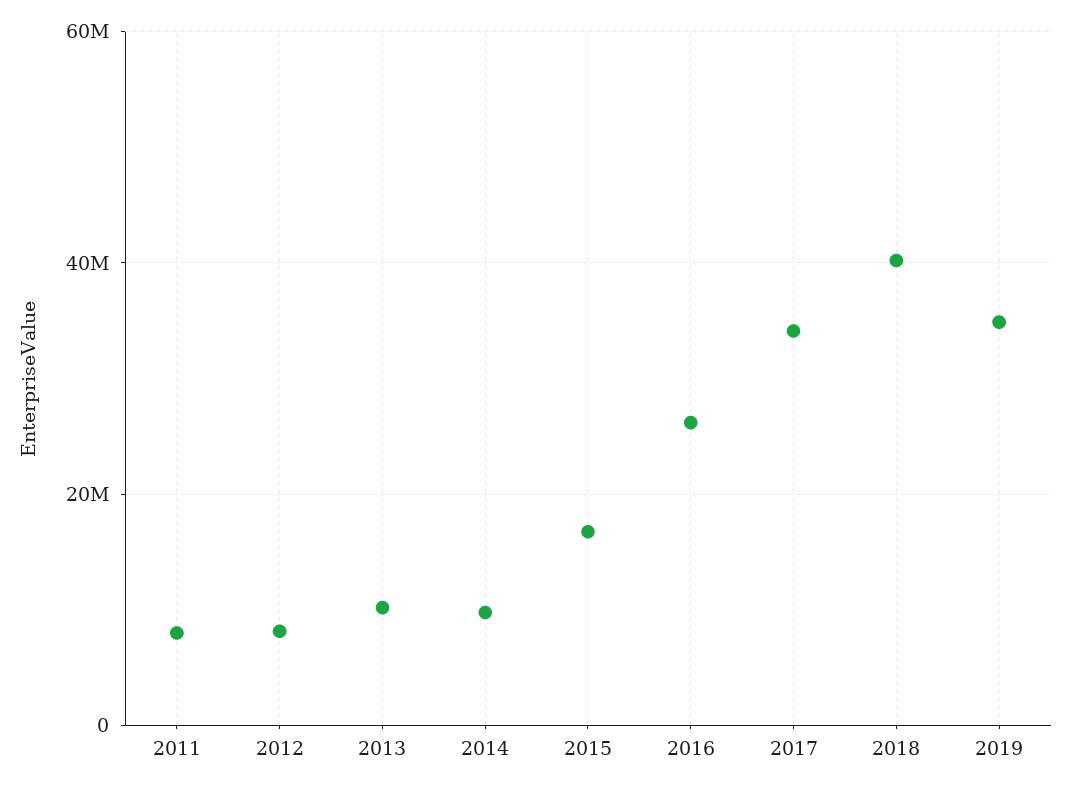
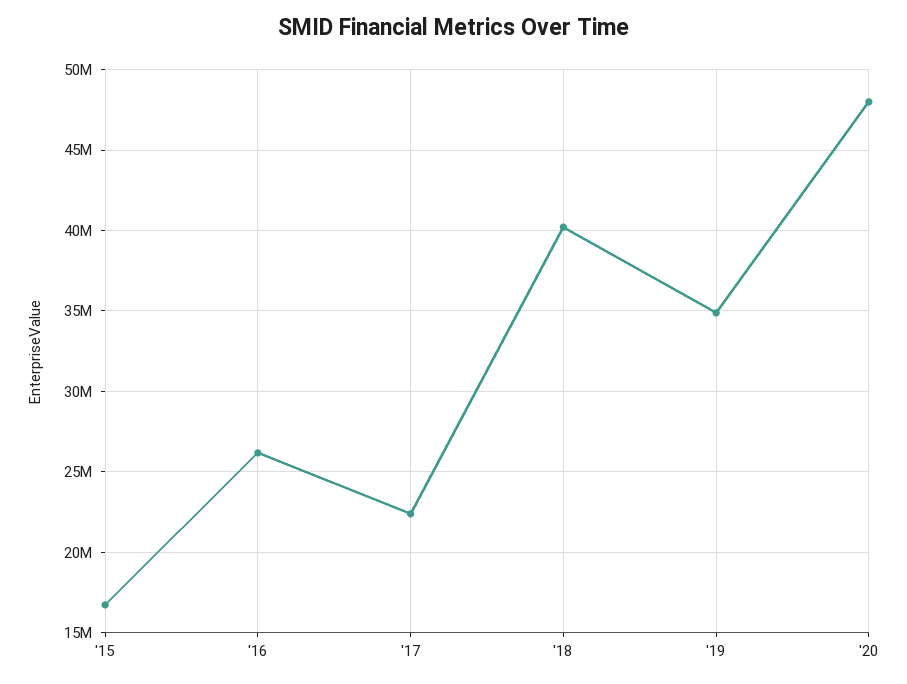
2011: 8000000 -> none
2012: 8000000 -> none
2013: 10000000 -> none
2014: 10000000 -> none
2017: 34000000 -> 22500000
'20: none -> 48000000

